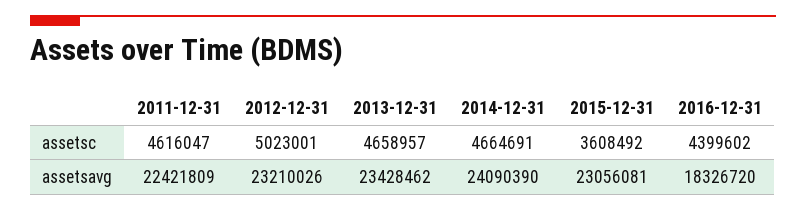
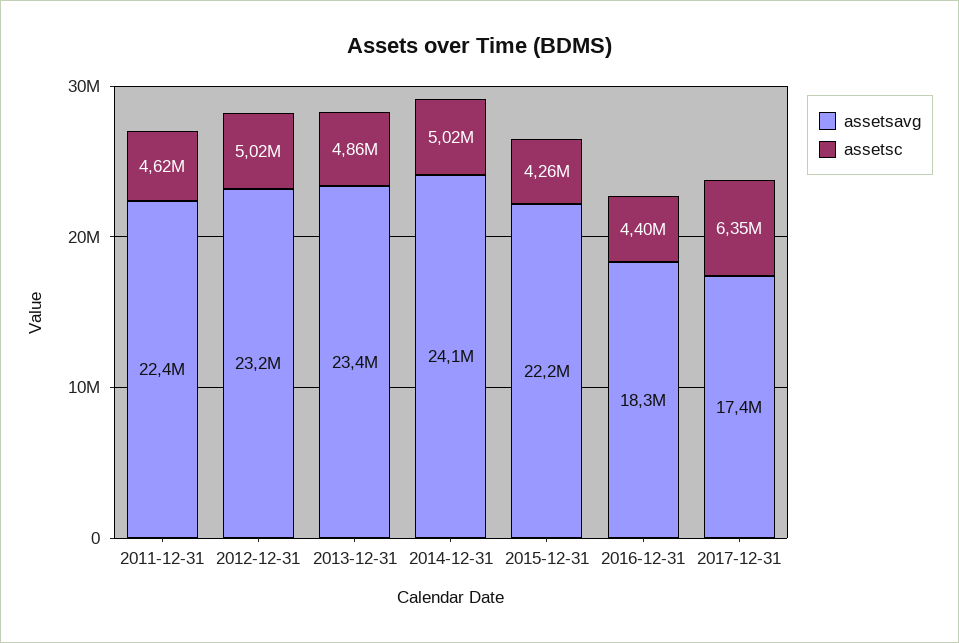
assetsc, 2013-12-31: 4658957 -> 4860000
assetsc, 2014-12-31: 4664691 -> 5020000
assetsc, 2015-12-31: 3608492 -> 4260000
assetsavg, 2015-12-31: 23056081 -> 22200000
assetsavg, 2017-12-31: none -> 17400000
assetsc, 2017-12-31: none -> 6350000

